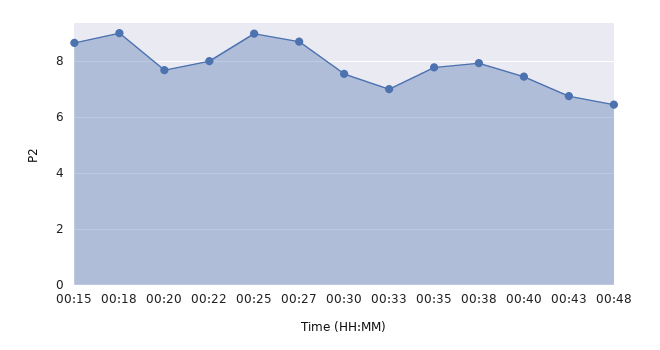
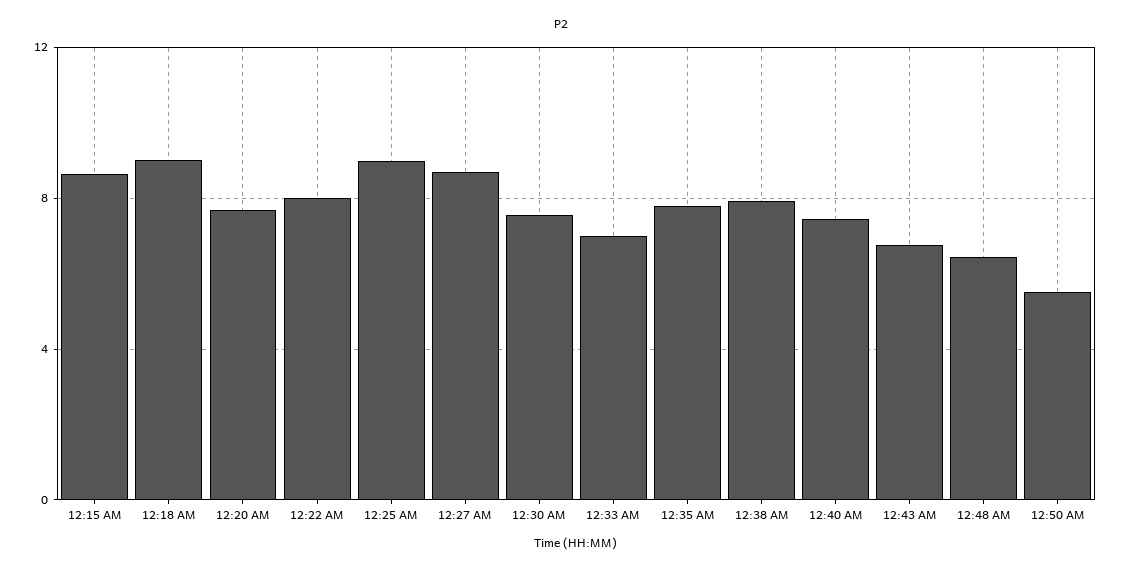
12:50 AM: none -> 5.5

